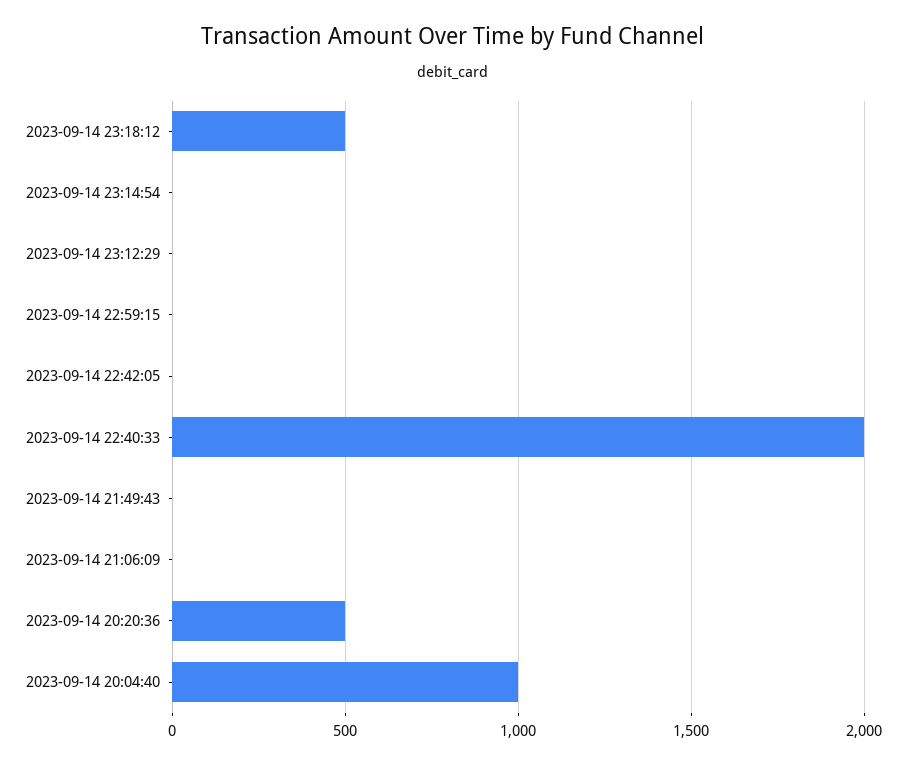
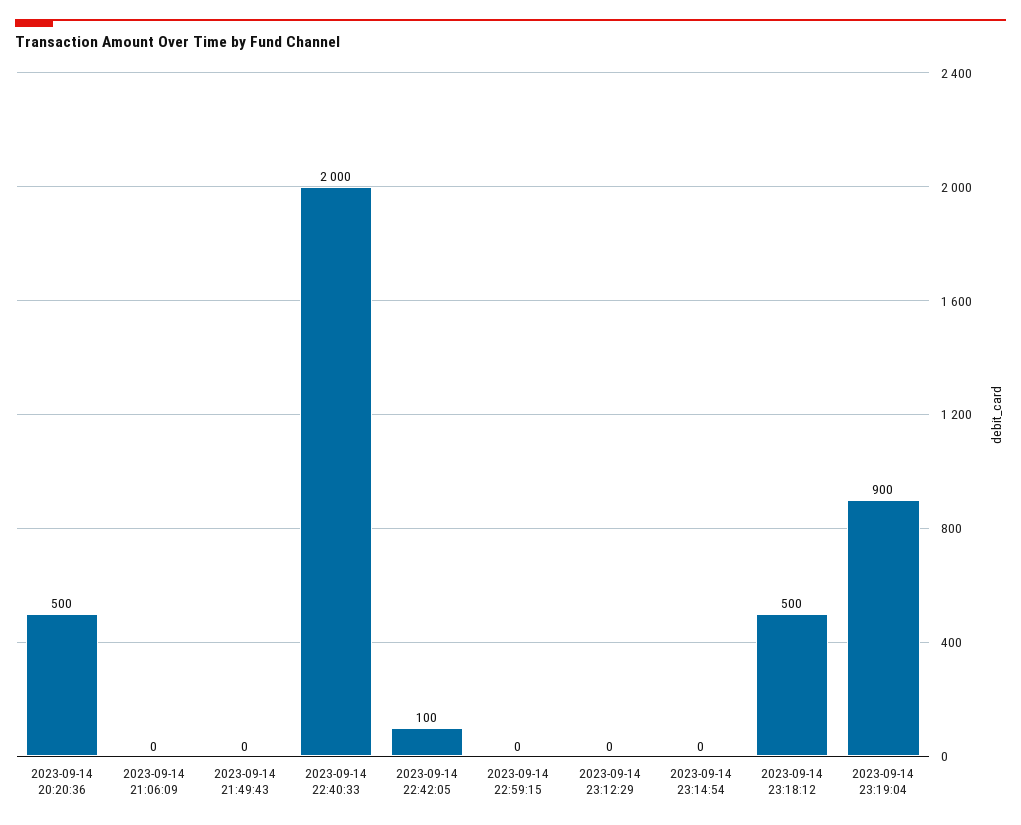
2023-09-14 22:42:05: 0 -> 100
2023-09-14 20:04:40: 1000 -> none
2023-09-14 23:19:04: none -> 900

